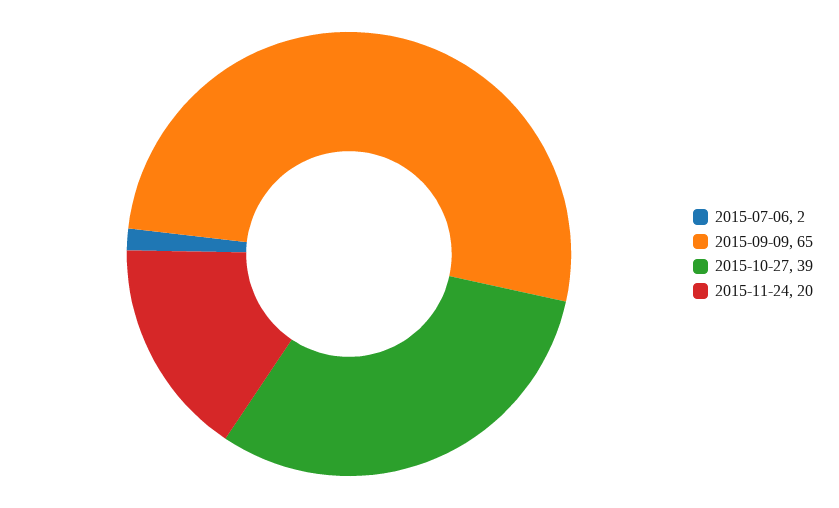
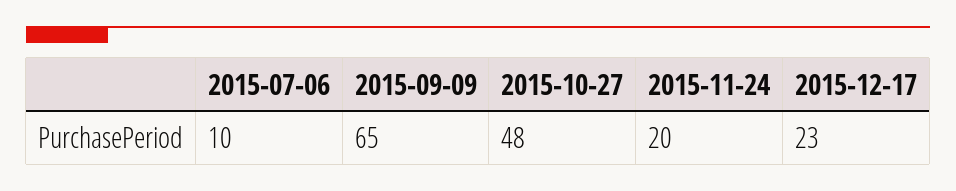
2015-07-06: 2 -> 10
2015-10-27: 39 -> 48
2015-12-17: none -> 23

